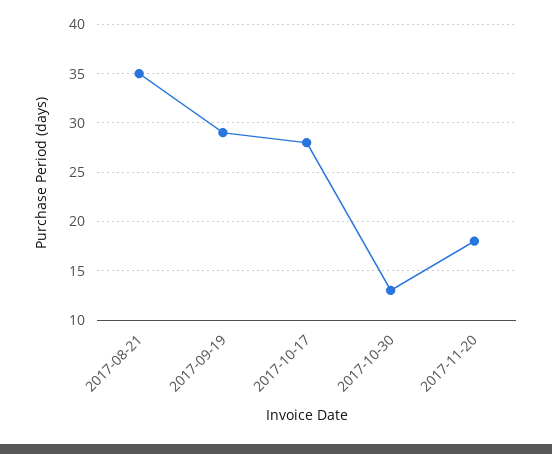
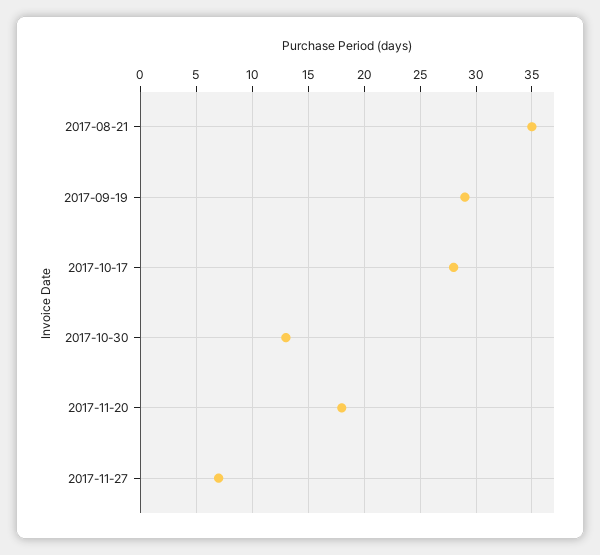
2017-11-27: none -> 7

